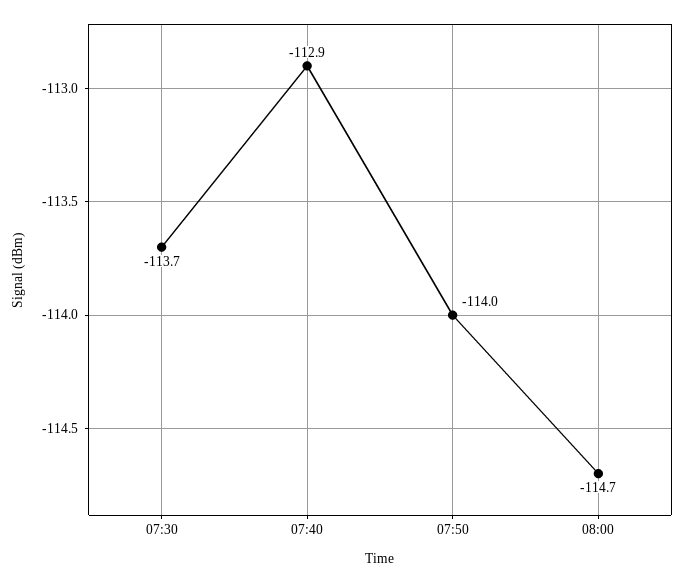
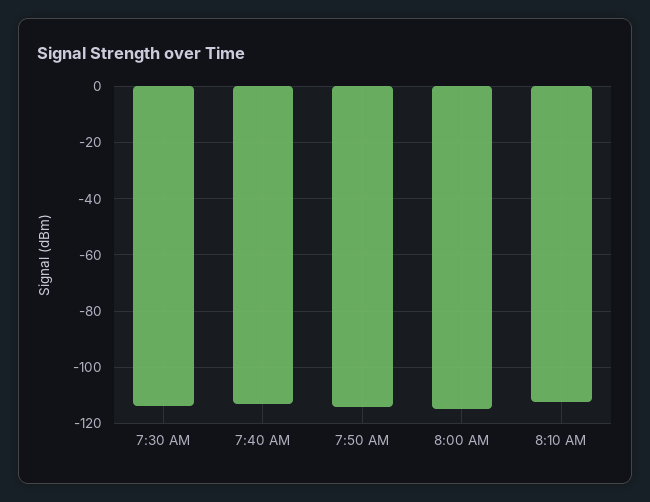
8:10 AM: none -> -112.5

